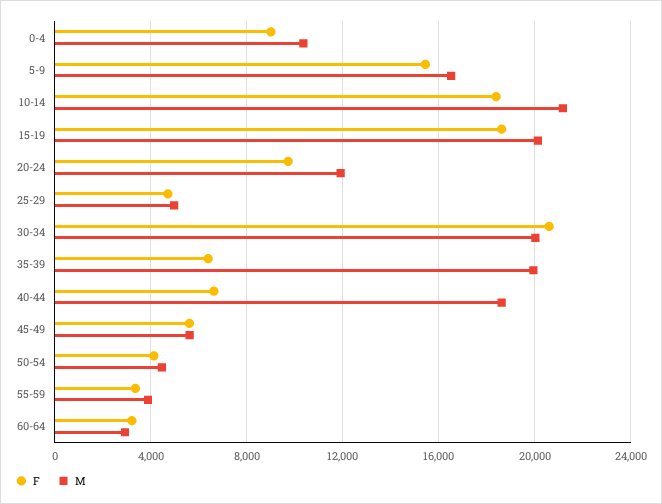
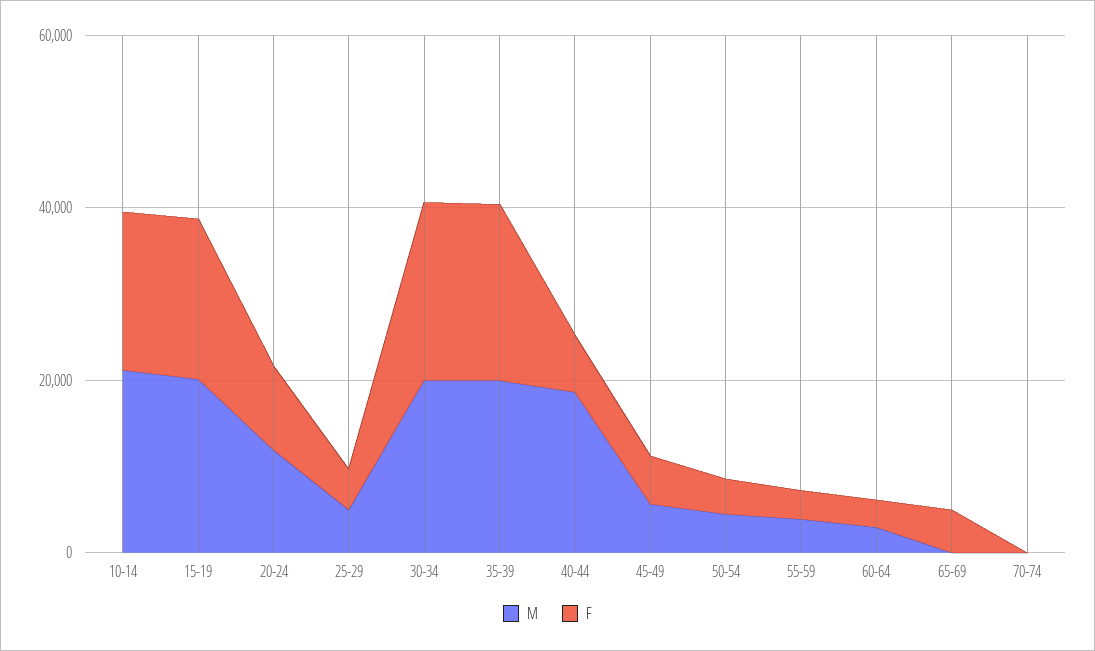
F, 0-4: 9000 -> none
M, 0-4: 10500 -> none
F, 5-9: 15500 -> none
M, 5-9: 16500 -> none
F, 35-39: 6500 -> 20000
M, 65-69: none -> 0
F, 65-69: none -> 5000
M, 70-74: none -> 0
F, 70-74: none -> 0

